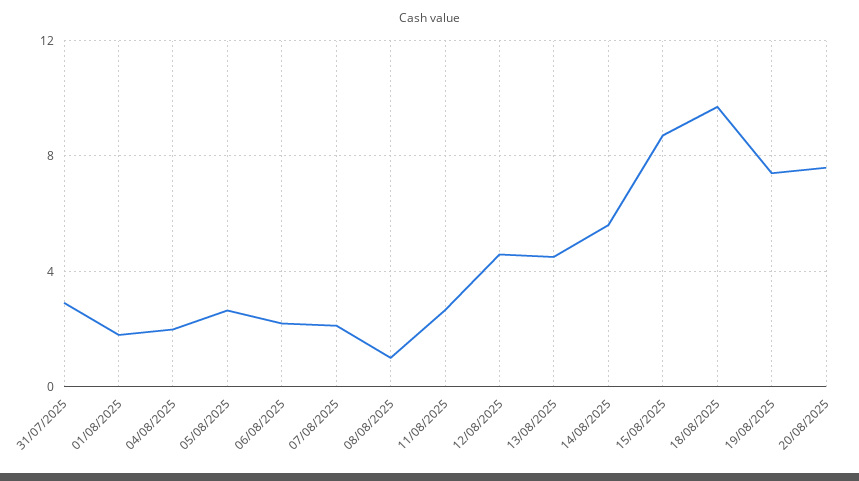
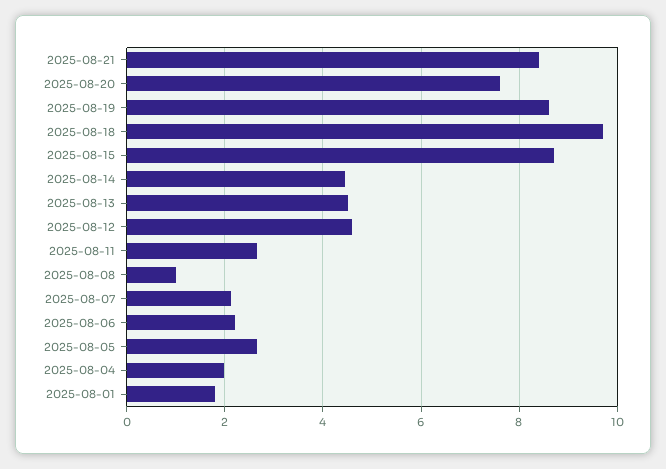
31/07/2025: 3 -> none
14/08/2025: 5.5 -> 4.4
19/08/2025: 7.5 -> 8.6
2025-08-21: none -> 8.4

